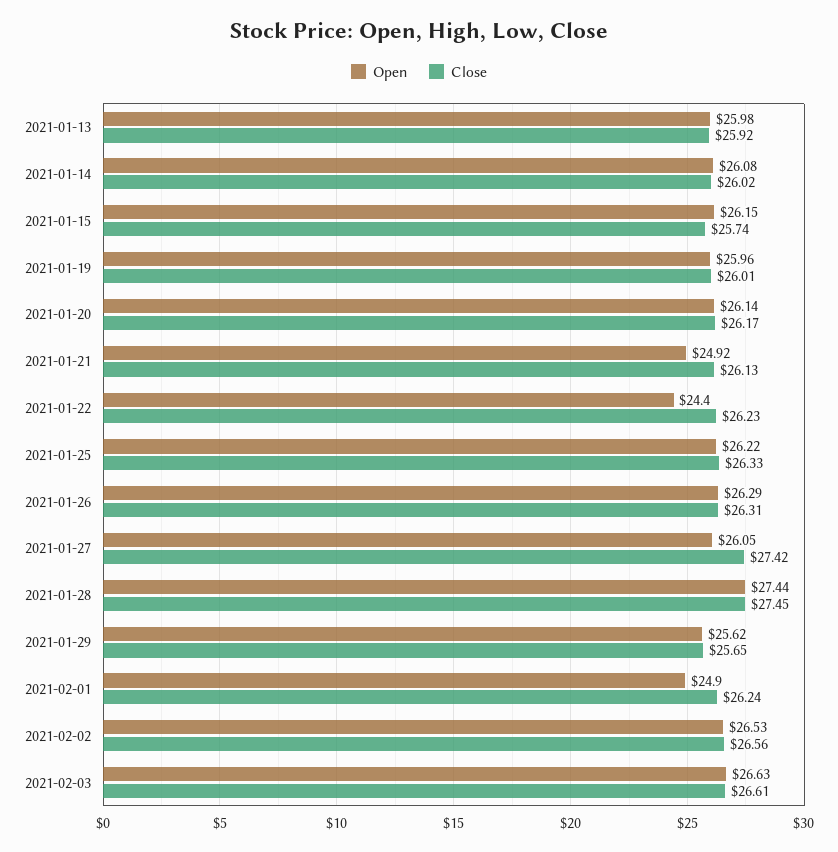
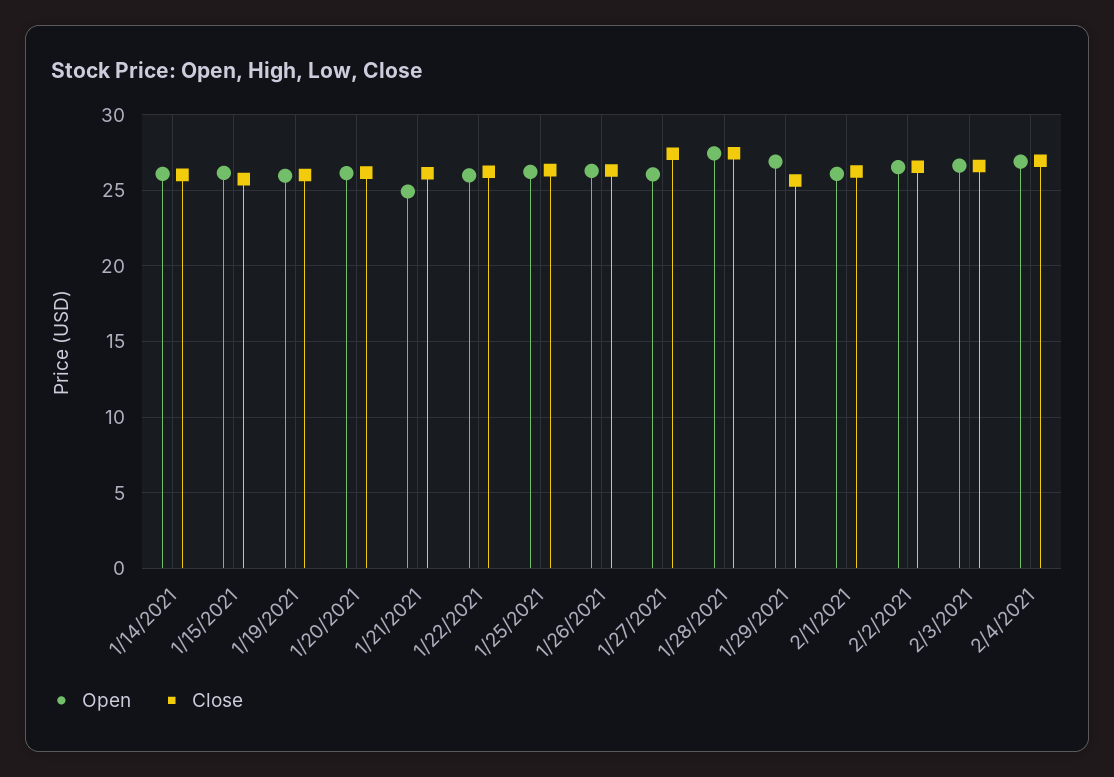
Open, 2021-01-13: 25.98 -> none
Close, 2021-01-13: 25.92 -> none
Open, 2021-01-22: 24.4 -> 26
Open, 2021-01-29: 25.62 -> 27
Open, 2021-02-01: 24.9 -> 26
Open, 2/4/2021: none -> 27
Close, 2/4/2021: none -> 27

